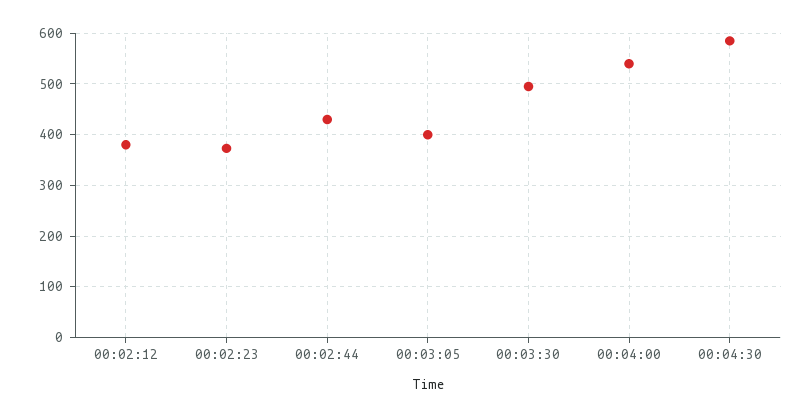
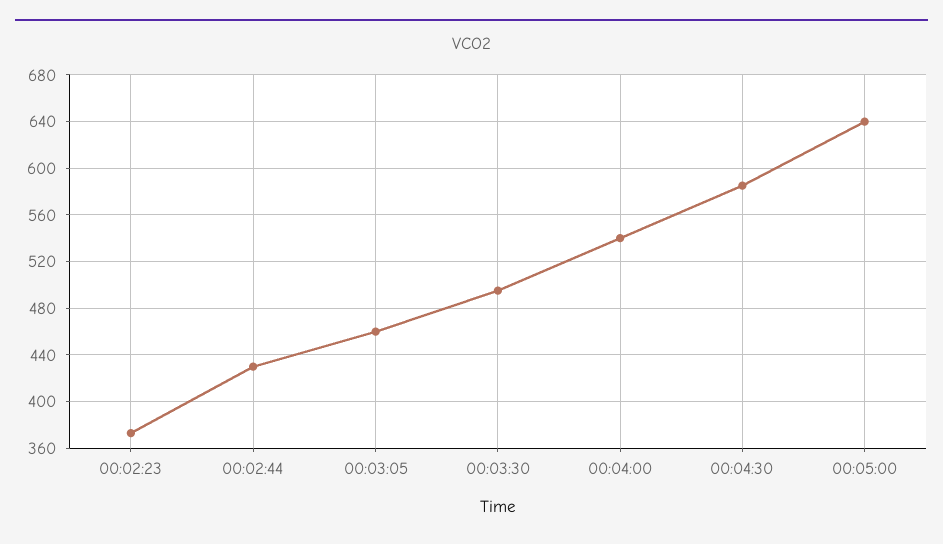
00:02:12: 380 -> none
00:03:05: 400 -> 460
00:05:00: none -> 640

